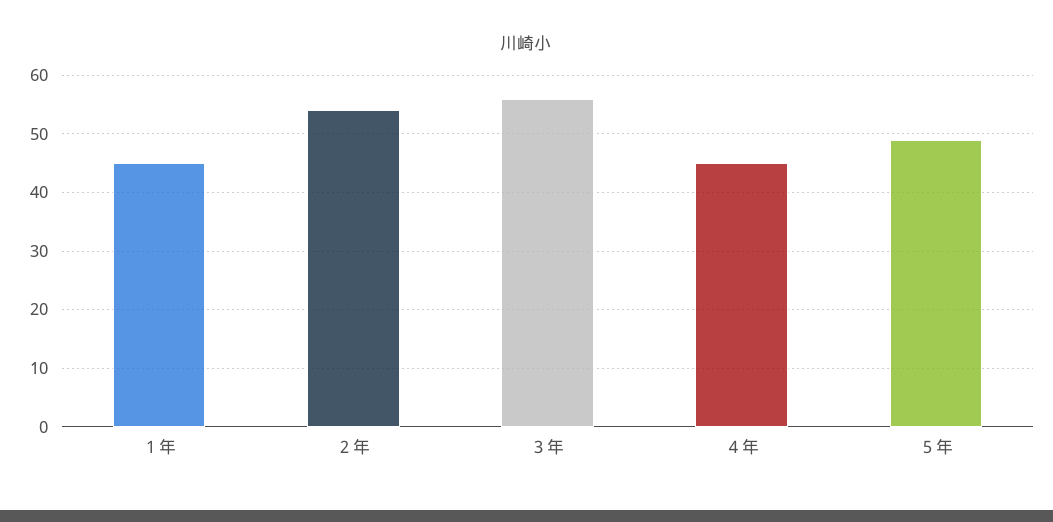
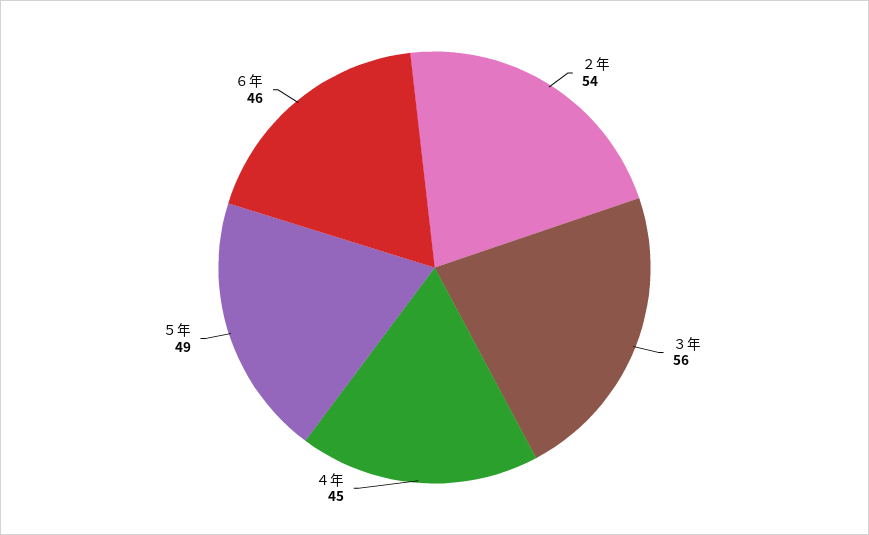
１年: 45 -> none
６年: none -> 46

